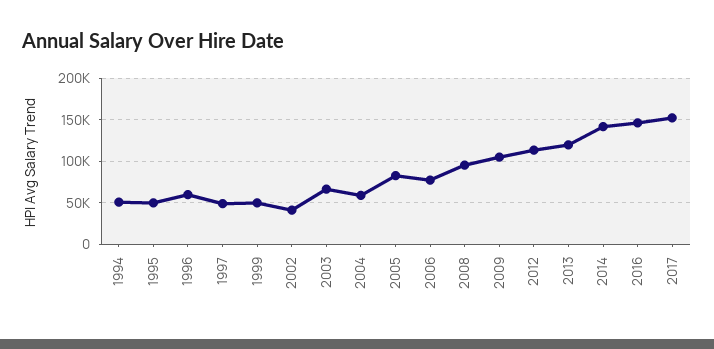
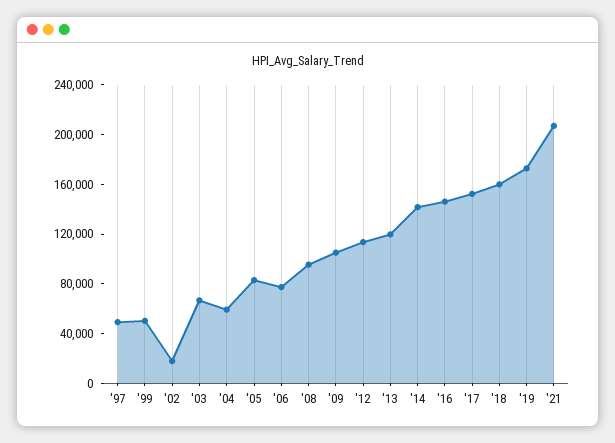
1994: 50000 -> none
1995: 50000 -> none
1996: 60000 -> none
2002: 40000 -> 20000
'18: none -> 160000
'19: none -> 170000
'21: none -> 210000

